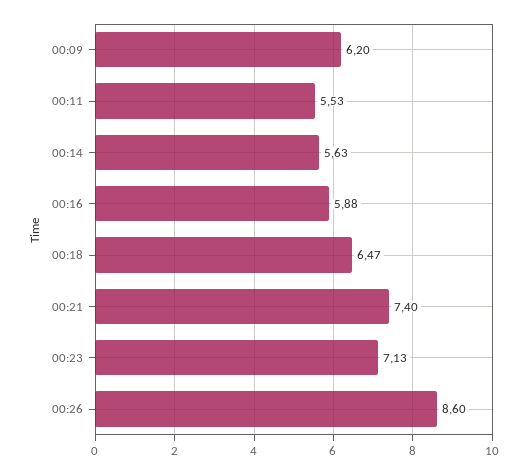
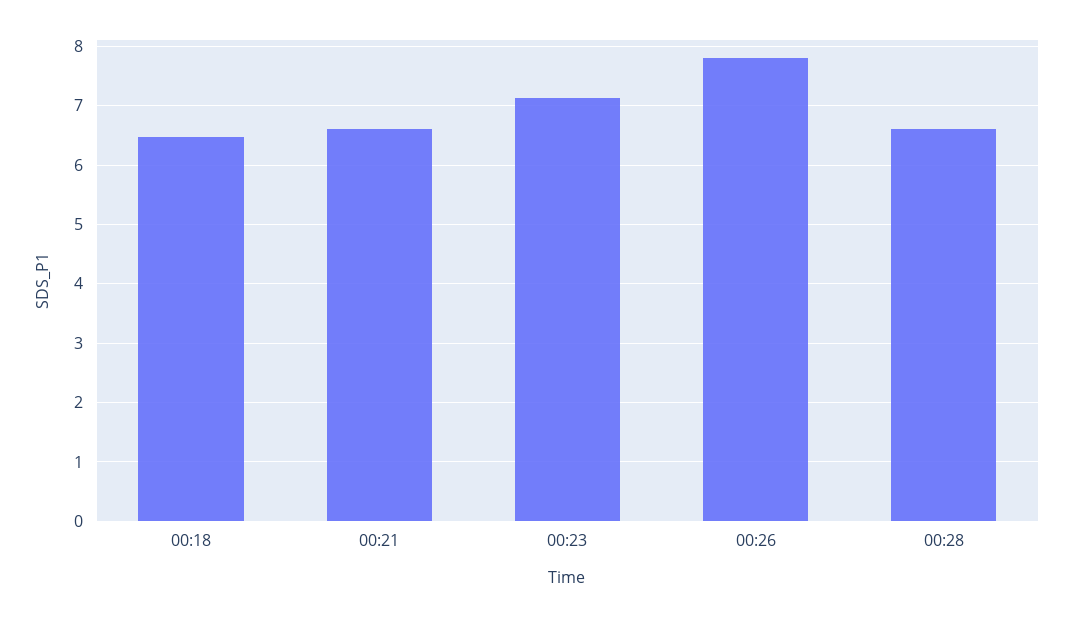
00:09: 6.2 -> none
00:11: 5.53 -> none
00:14: 5.63 -> none
00:16: 5.88 -> none
00:21: 7.4 -> 6.6
00:26: 8.6 -> 7.8
00:28: none -> 6.6

